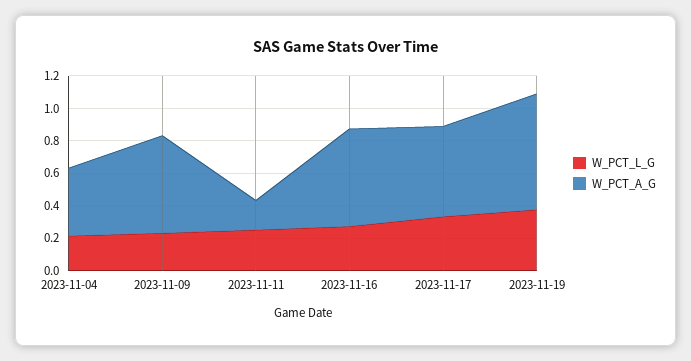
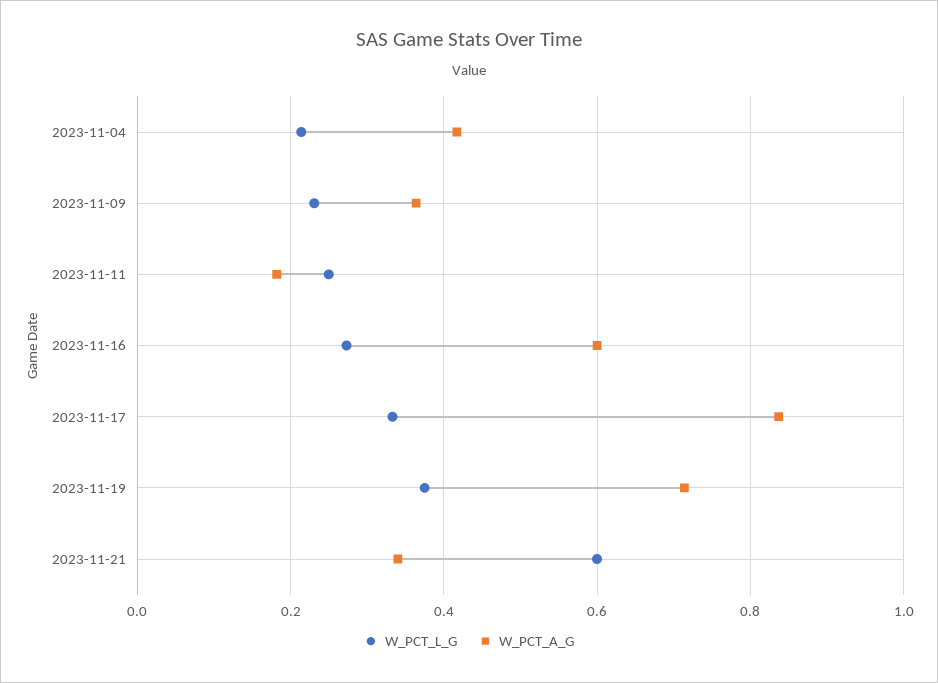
W_PCT_A_G, 2023-11-09: 0.6 -> 0.36
W_PCT_A_G, 2023-11-17: 0.55 -> 0.84
W_PCT_L_G, 2023-11-21: none -> 0.6
W_PCT_A_G, 2023-11-21: none -> 0.34

